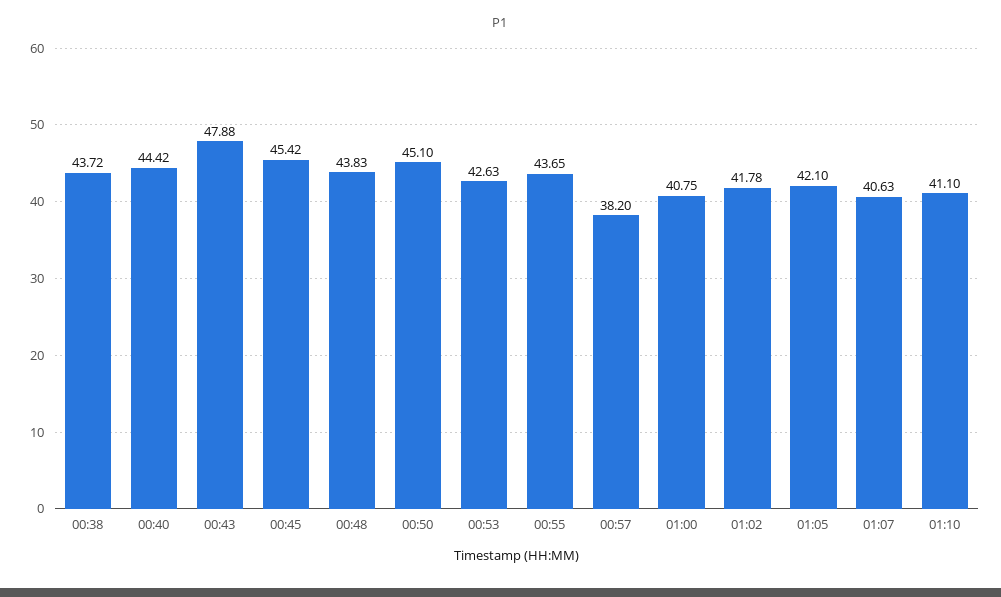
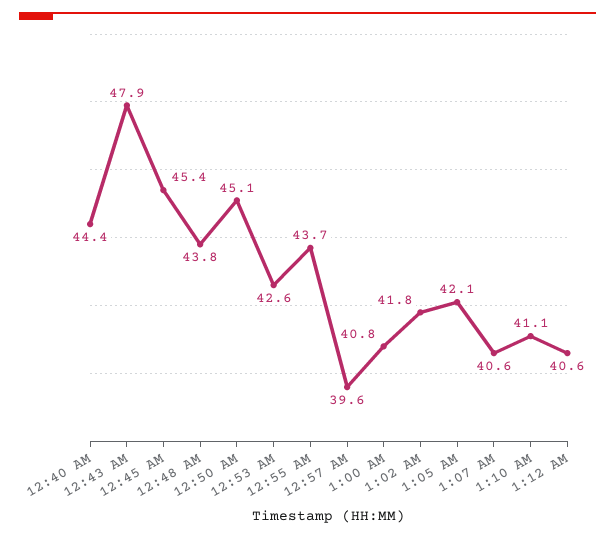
00:38: 43.72 -> none
00:57: 38.2 -> 39.6
1:12 AM: none -> 40.6

